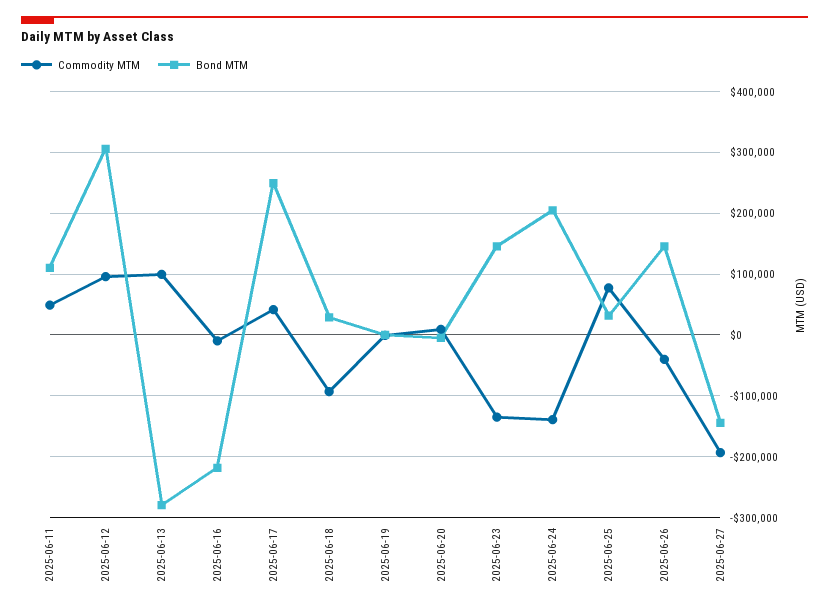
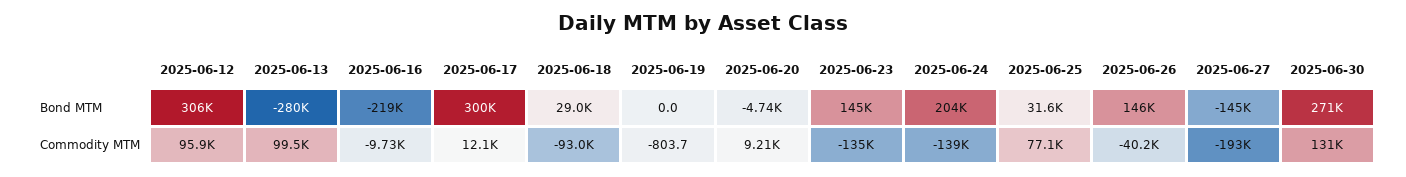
Commodity MTM, 2025-06-11: 50000 -> none
Bond MTM, 2025-06-11: 110000 -> none
Commodity MTM, 2025-06-17: 40000 -> 12100
Bond MTM, 2025-06-17: 250000 -> 300000
Bond MTM, 2025-06-30: none -> 271000
Commodity MTM, 2025-06-30: none -> 131000

